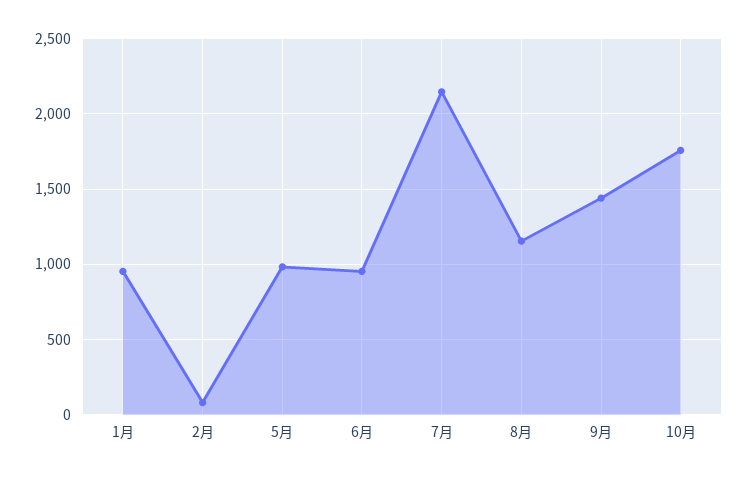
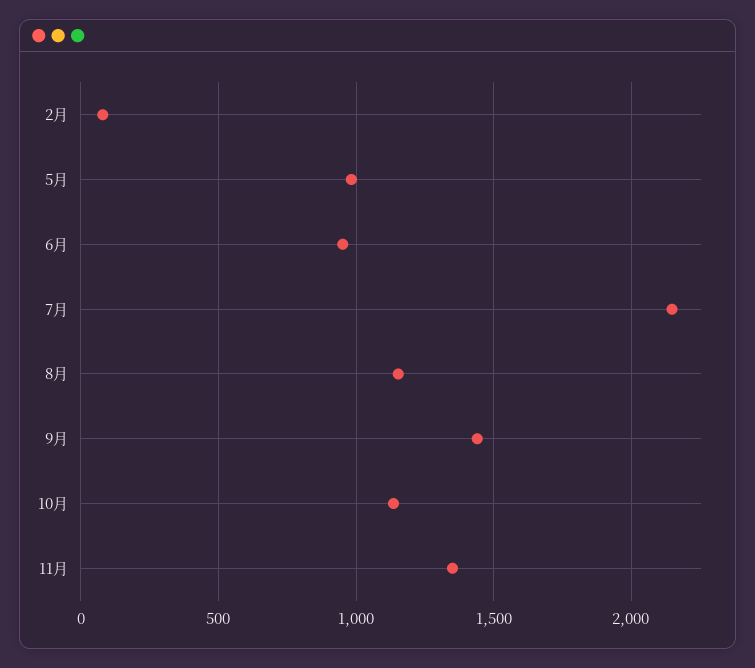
1月: 950 -> none
10月: 1750 -> 1150
11月: none -> 1350

